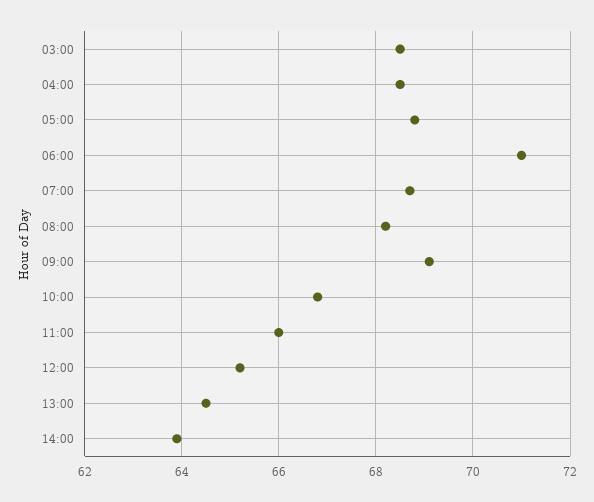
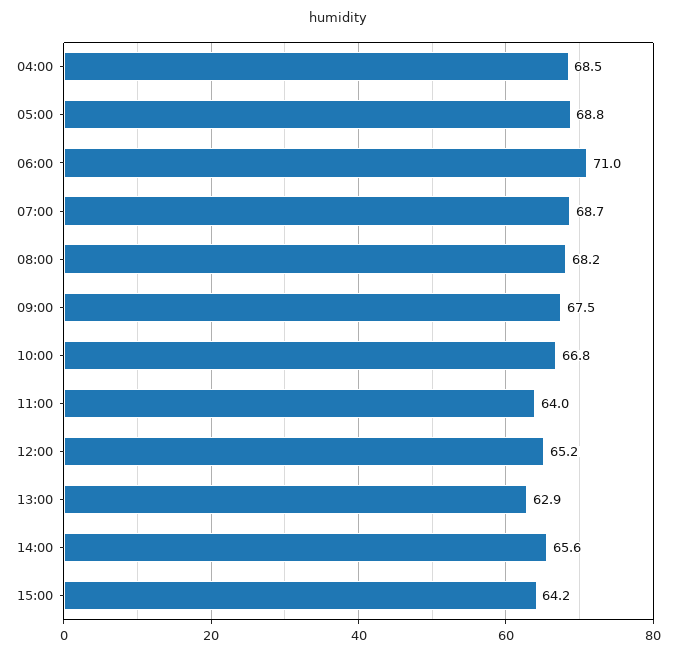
03:00: 68.5 -> none
09:00: 69 -> 67.5
11:00: 66 -> 64
13:00: 64.5 -> 62.9
14:00: 64 -> 65.6
15:00: none -> 64.2

